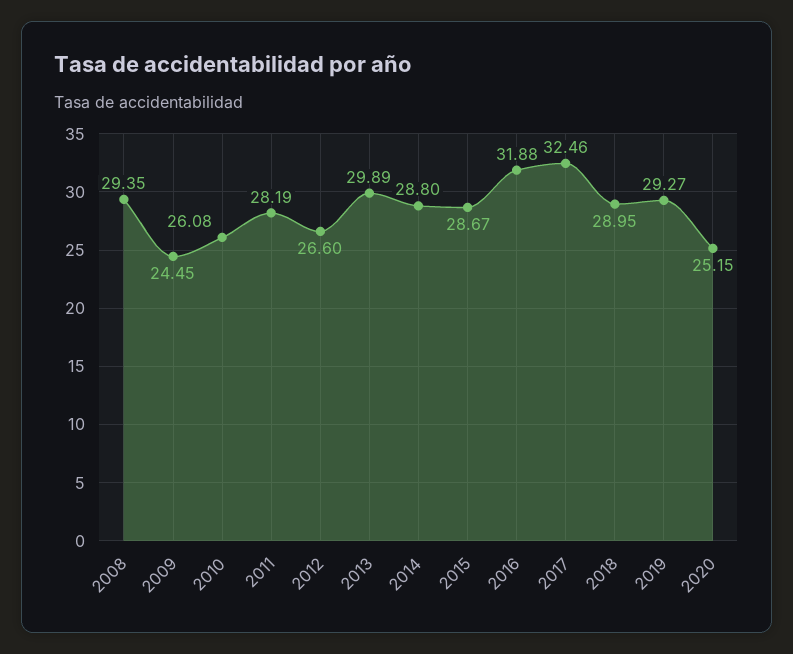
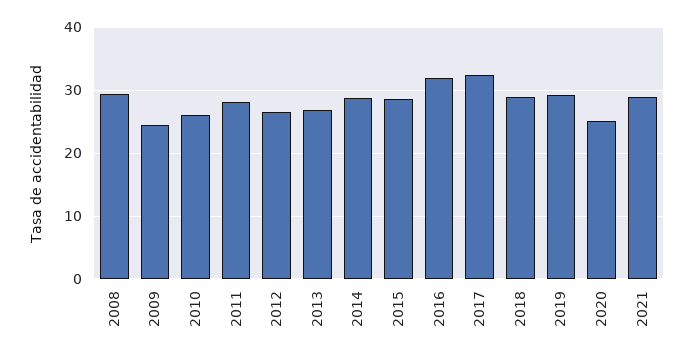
2013: 29.89 -> 27
2021: none -> 29

